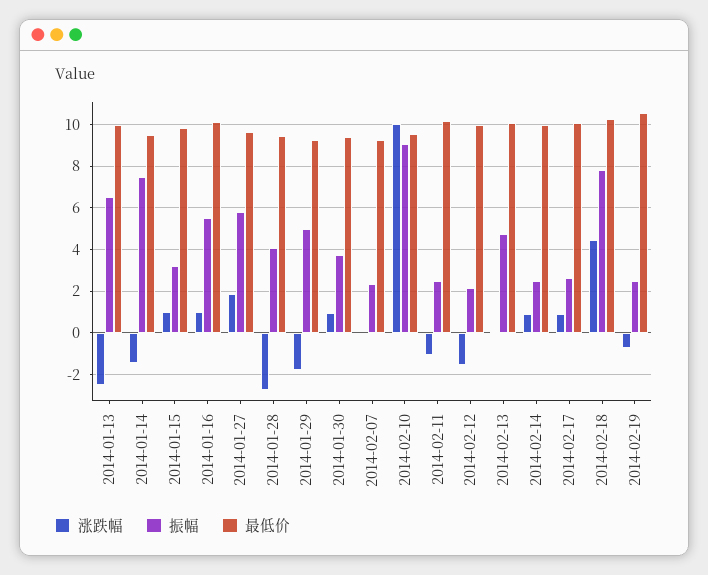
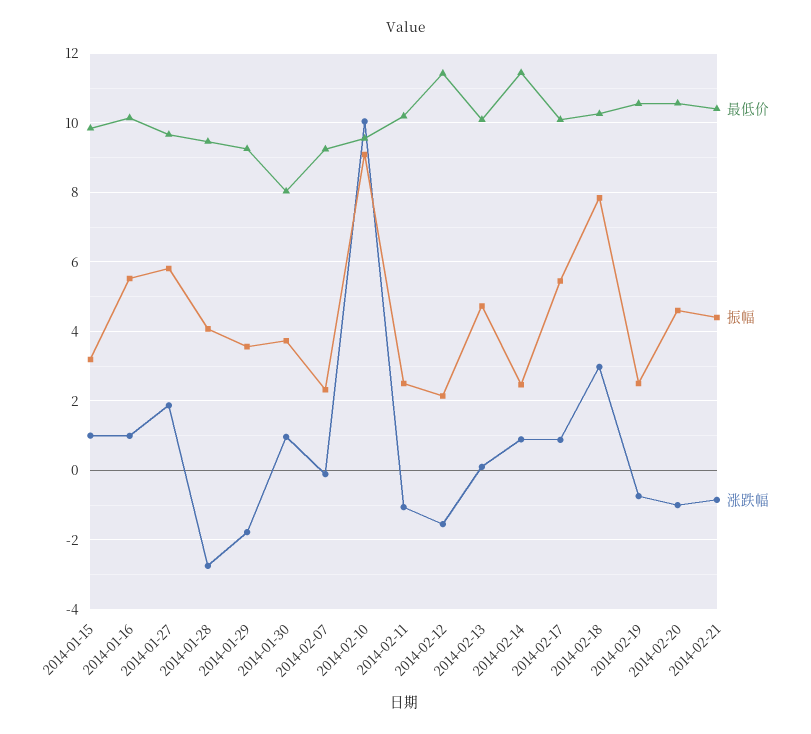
涨跌幅, 2014-01-13: -2.5 -> none
振幅, 2014-01-13: 6.5 -> none
最低价, 2014-01-13: 10 -> none
涨跌幅, 2014-01-14: -1.5 -> none
振幅, 2014-01-14: 7.5 -> none
最低价, 2014-01-14: 9.5 -> none
振幅, 2014-01-29: 5 -> 3.6
最低价, 2014-01-30: 9.5 -> 8
最低价, 2014-02-12: 10 -> 11.4
最低价, 2014-02-14: 10 -> 11.4
振幅, 2014-02-17: 2.5 -> 5.4
涨跌幅, 2014-02-18: 4.5 -> 3
最低价, 2014-02-20: none -> 10.6
振幅, 2014-02-20: none -> 4.6
涨跌幅, 2014-02-20: none -> -1
最低价, 2014-02-21: none -> 10.4
振幅, 2014-02-21: none -> 4.4
涨跌幅, 2014-02-21: none -> -0.8

